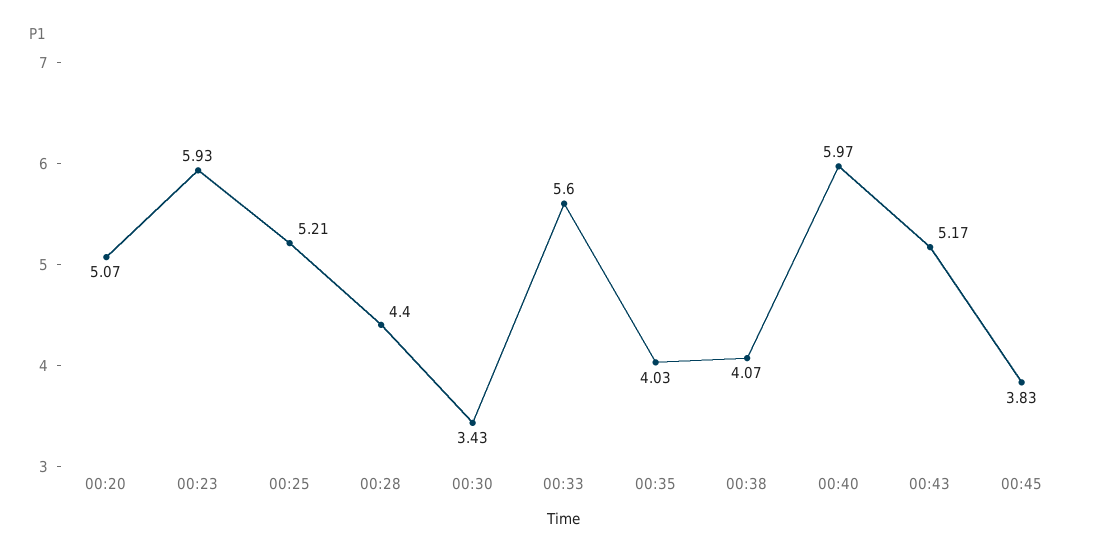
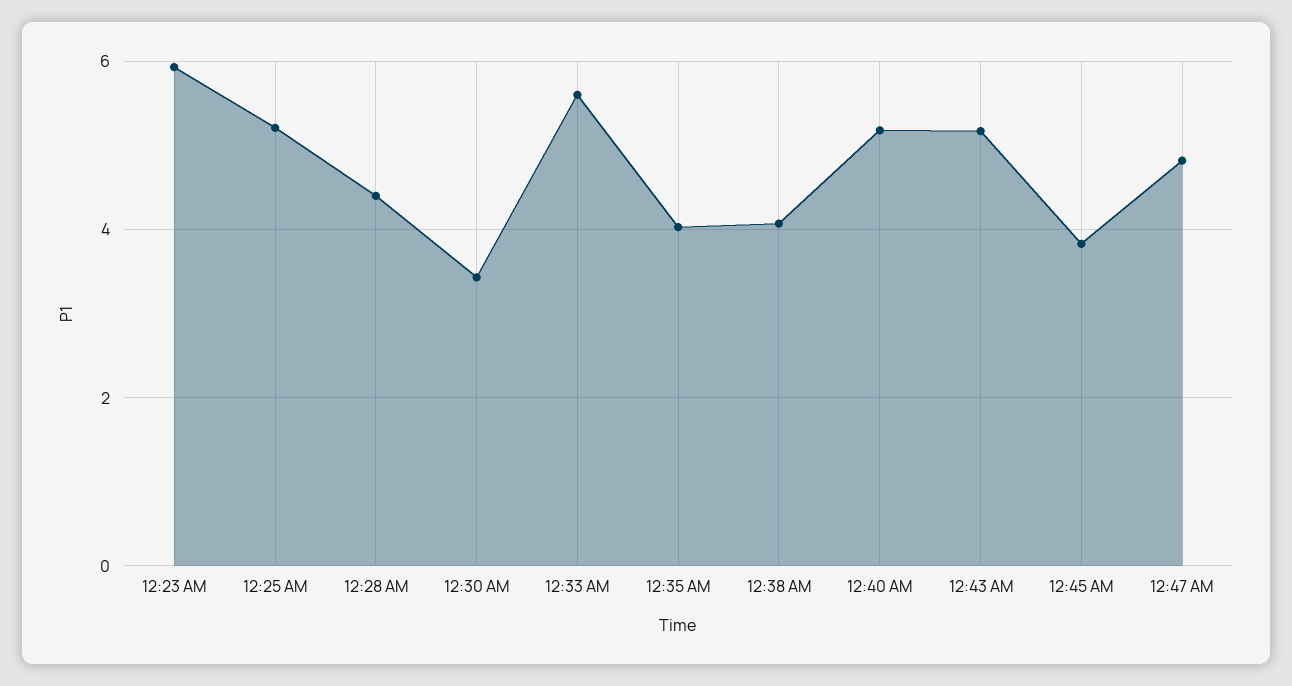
00:20: 5.07 -> none
00:40: 5.97 -> 5.2
12:47 AM: none -> 4.8

